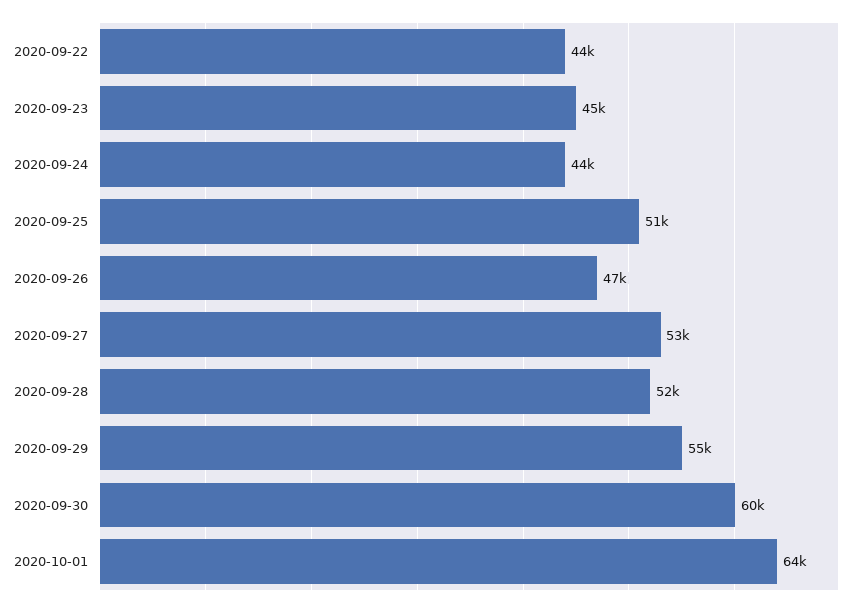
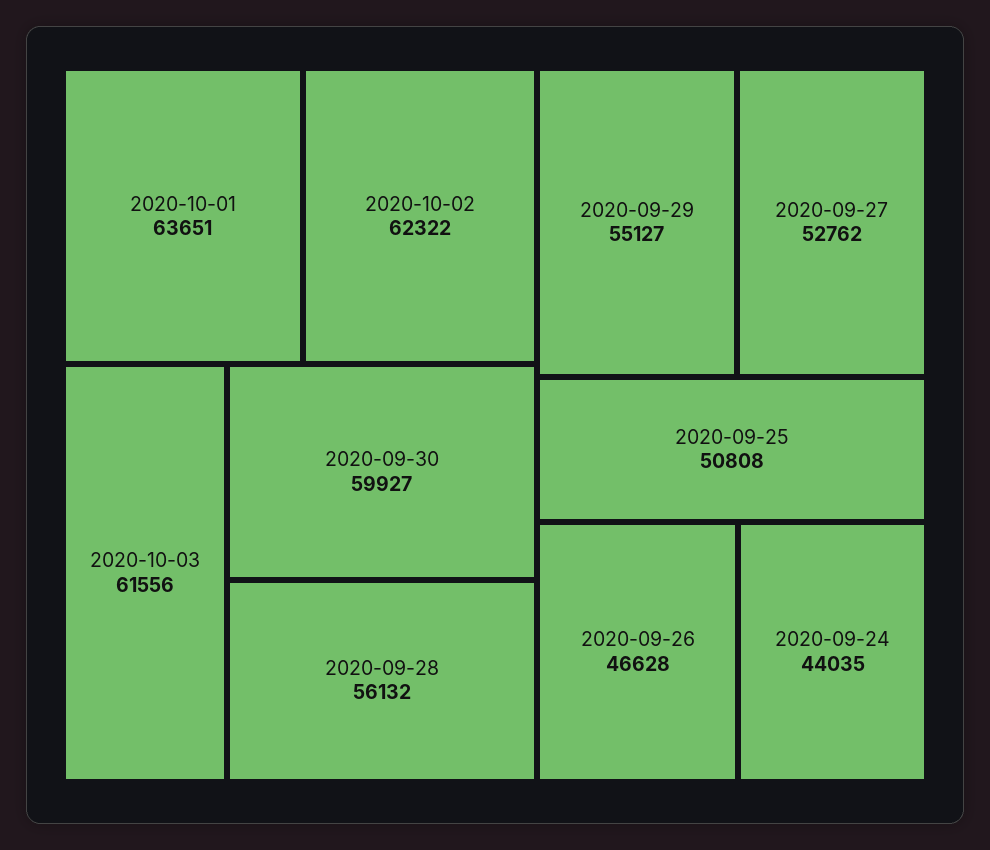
2020-09-22: 44000 -> none
2020-09-23: 45000 -> none
2020-09-28: 52000 -> 56132
2020-10-02: none -> 62322
2020-10-03: none -> 61556

